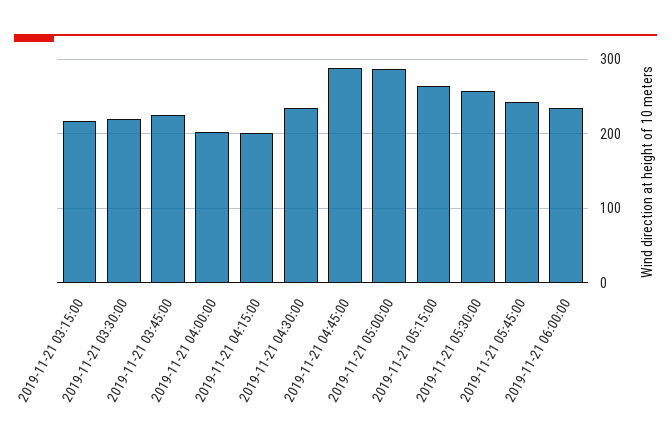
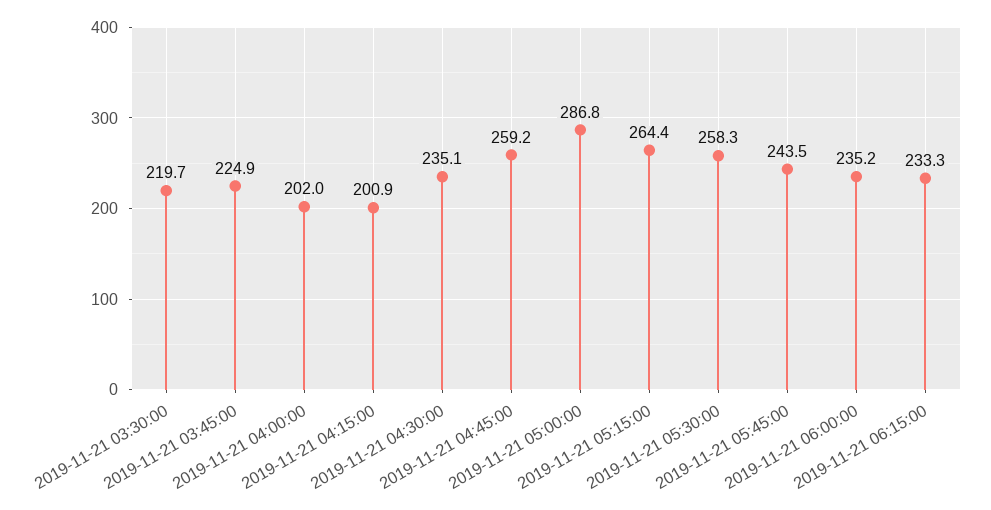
2019-11-21 03:15:00: 220 -> none
2019-11-21 04:45:00: 290 -> 259.2
2019-11-21 06:15:00: none -> 233.3

